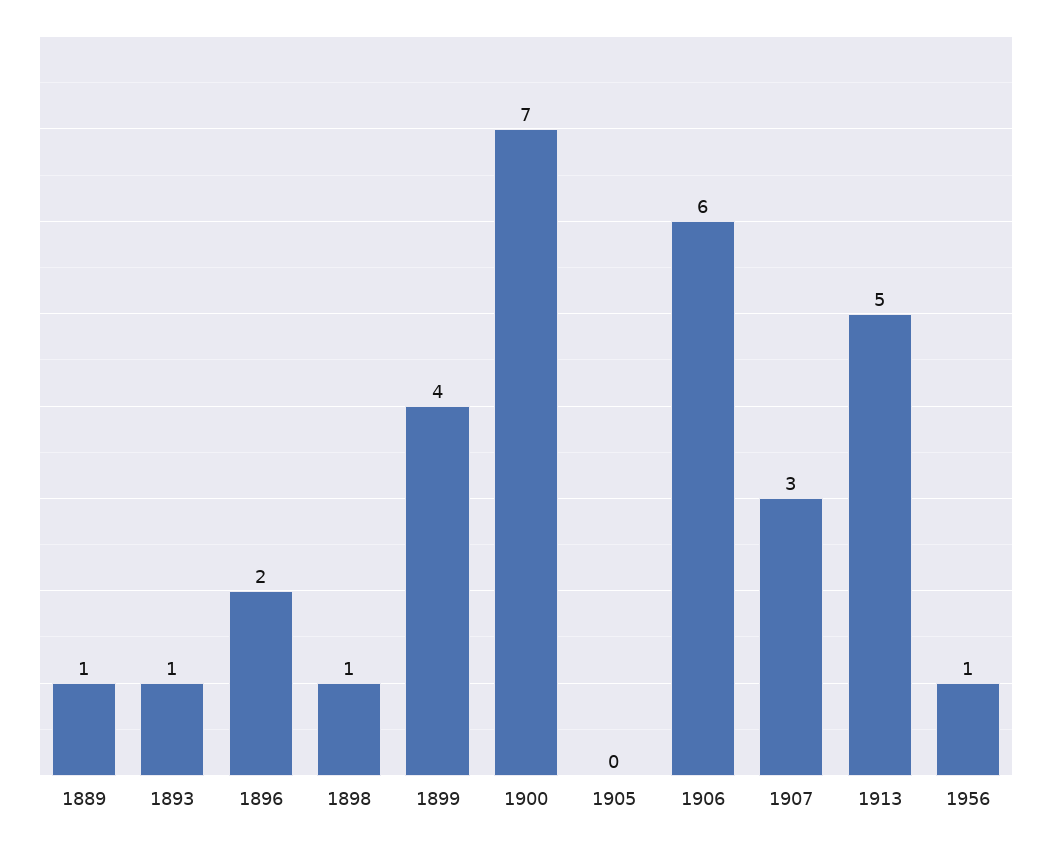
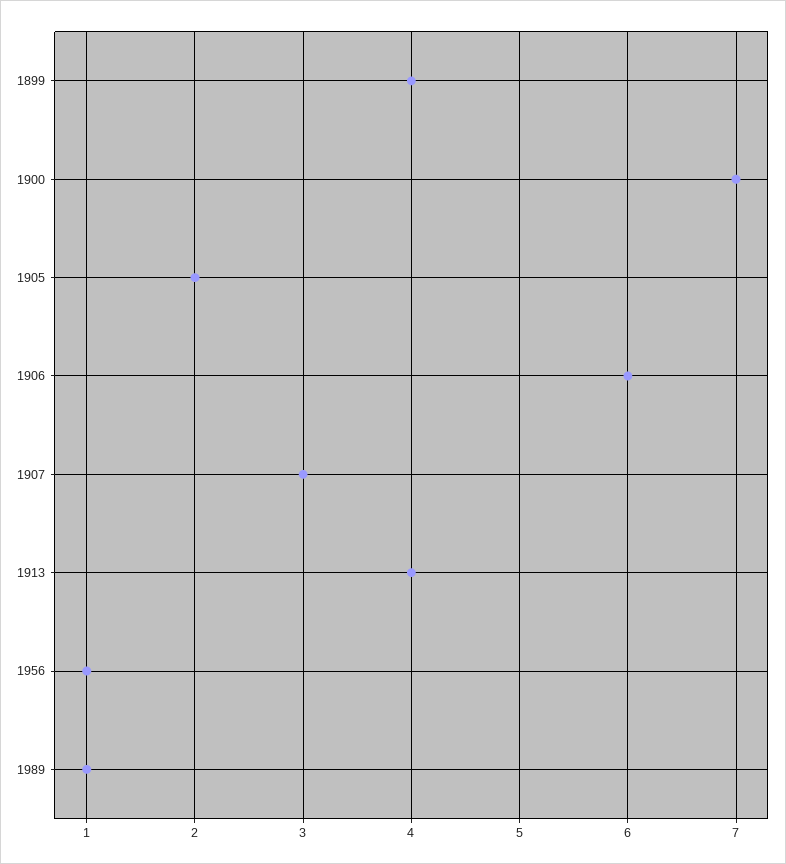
1889: 1 -> none
1893: 1 -> none
1896: 2 -> none
1898: 1 -> none
1905: 0 -> 2
1913: 5 -> 4
1989: none -> 1

